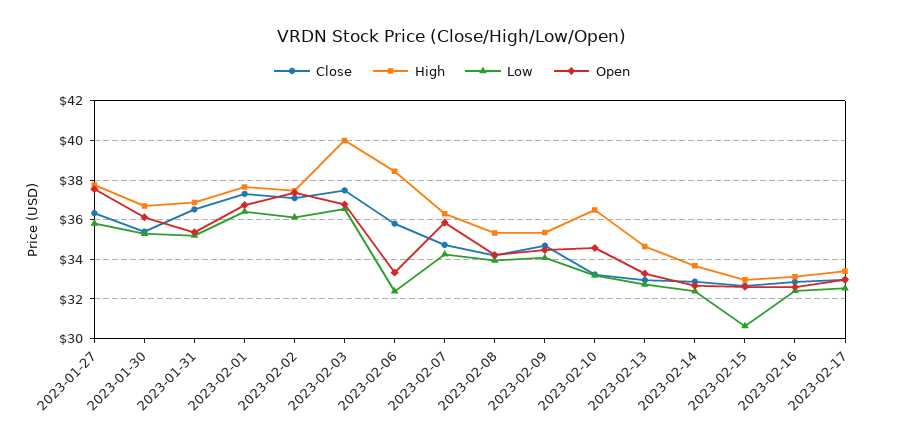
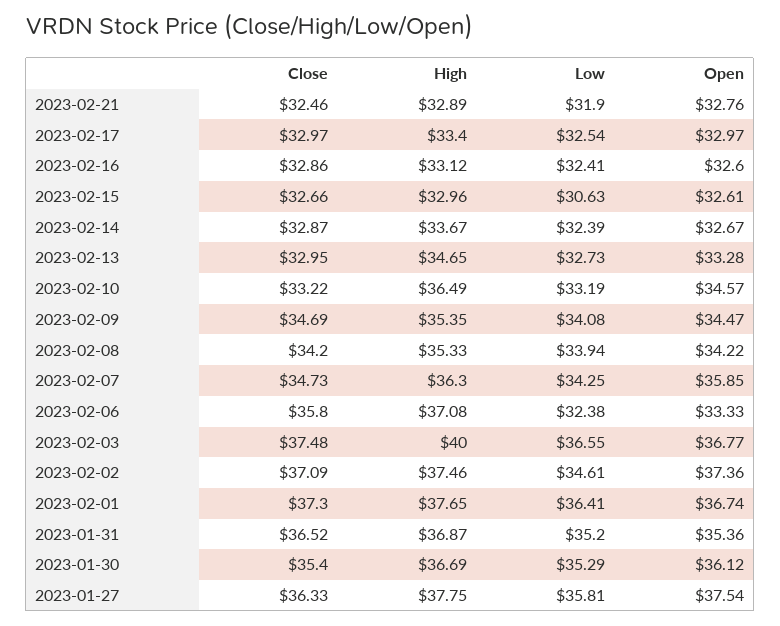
Low, 2023-02-02: 36 -> 34.61
High, 2023-02-06: 38.5 -> 37.08
Close, 2023-02-21: none -> 32.46
High, 2023-02-21: none -> 32.89
Low, 2023-02-21: none -> 31.9
Open, 2023-02-21: none -> 32.76

